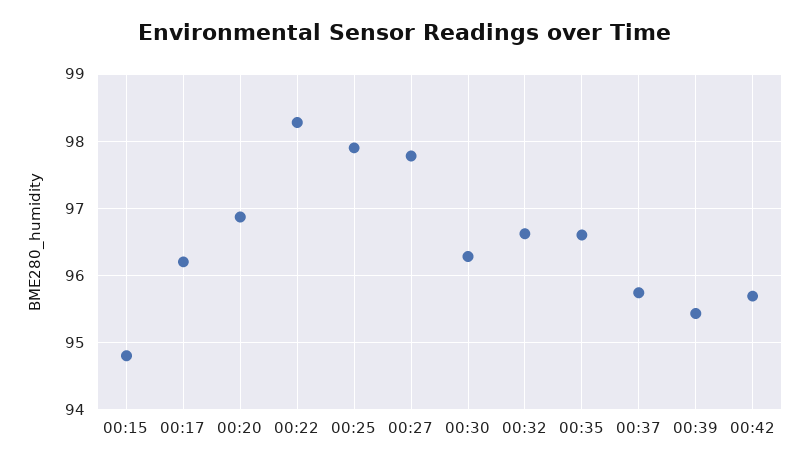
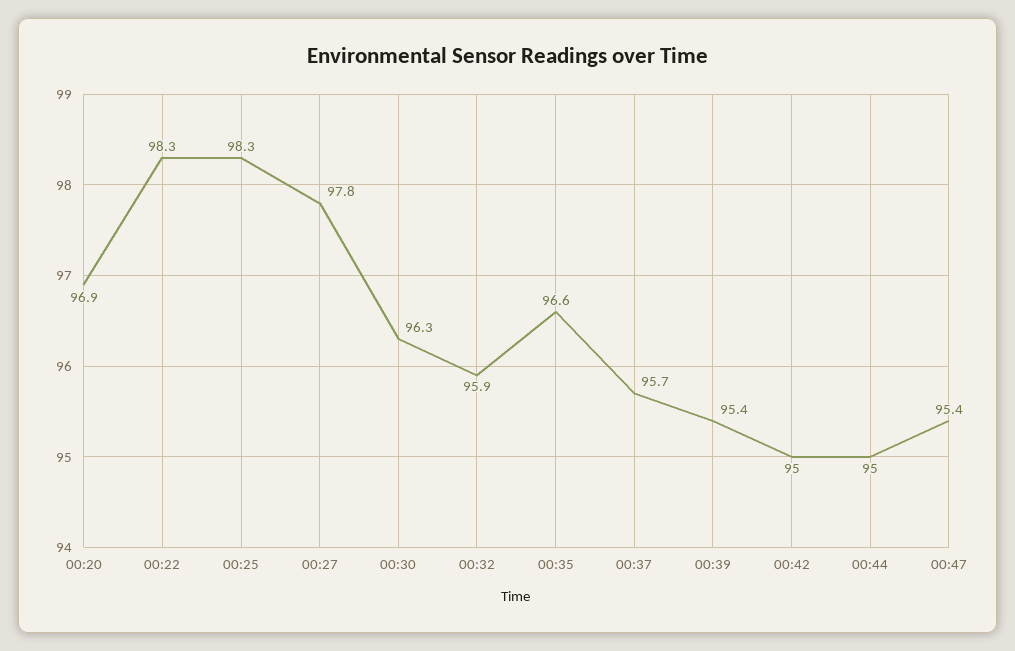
00:15: 94.8 -> none
00:17: 96.2 -> none
00:25: 97.9 -> 98.3
00:32: 96.6 -> 95.9
00:42: 95.7 -> 95
00:44: none -> 95
00:47: none -> 95.4

